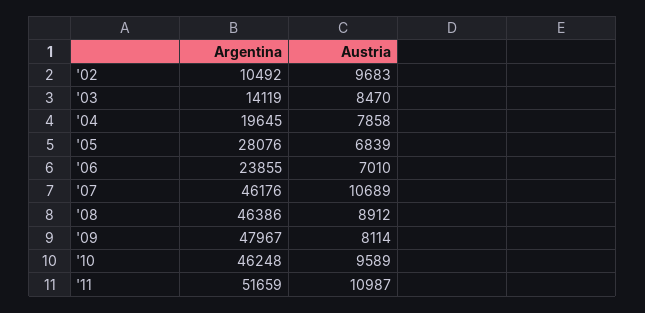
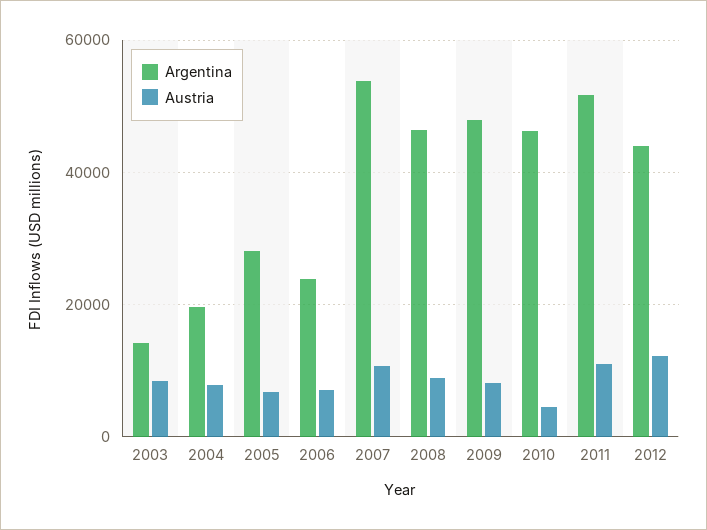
Argentina, '02: 10492 -> none
Austria, '02: 9683 -> none
Argentina, '07: 46176 -> 54000
Austria, '10: 9589 -> 4000
Argentina, 2012: none -> 44000
Austria, 2012: none -> 12000

